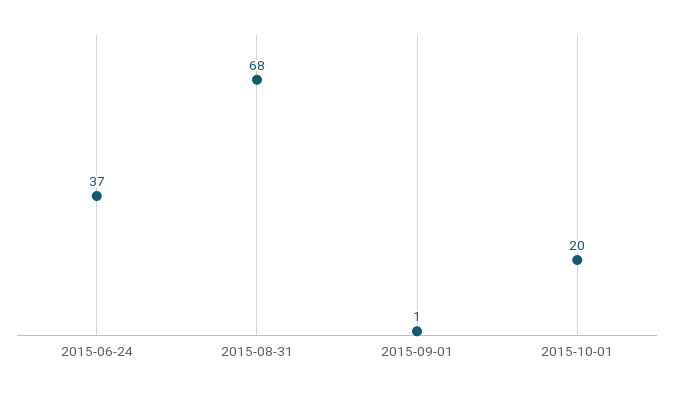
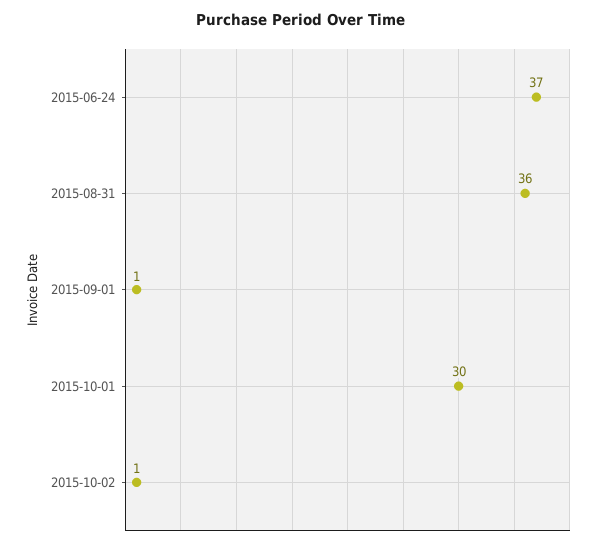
2015-08-31: 68 -> 36
2015-10-01: 20 -> 30
2015-10-02: none -> 1

